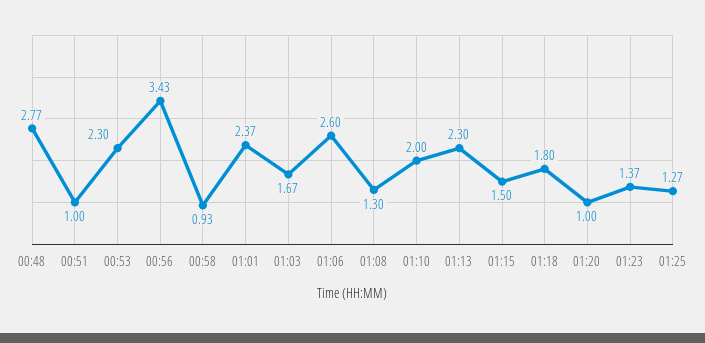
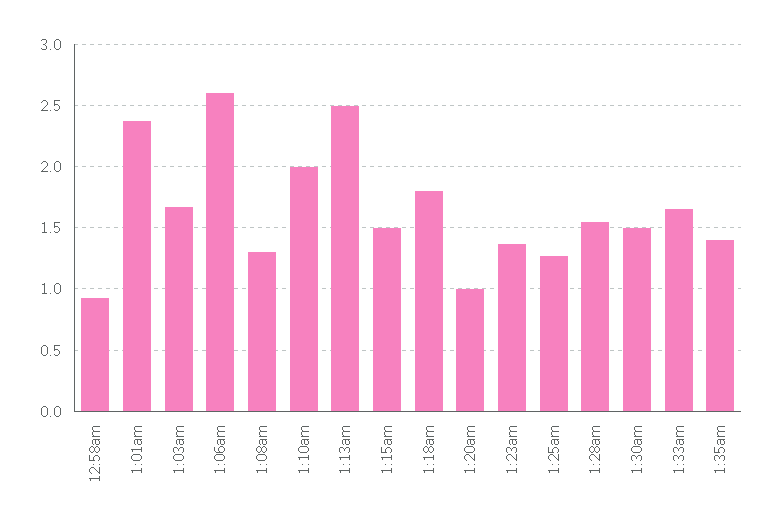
00:48: 2.77 -> none
00:51: 1 -> none
00:53: 2.3 -> none
00:56: 3.43 -> none
01:13: 2.3 -> 2.5
1:28am: none -> 1.55
1:30am: none -> 1.5
1:33am: none -> 1.65
1:35am: none -> 1.4

